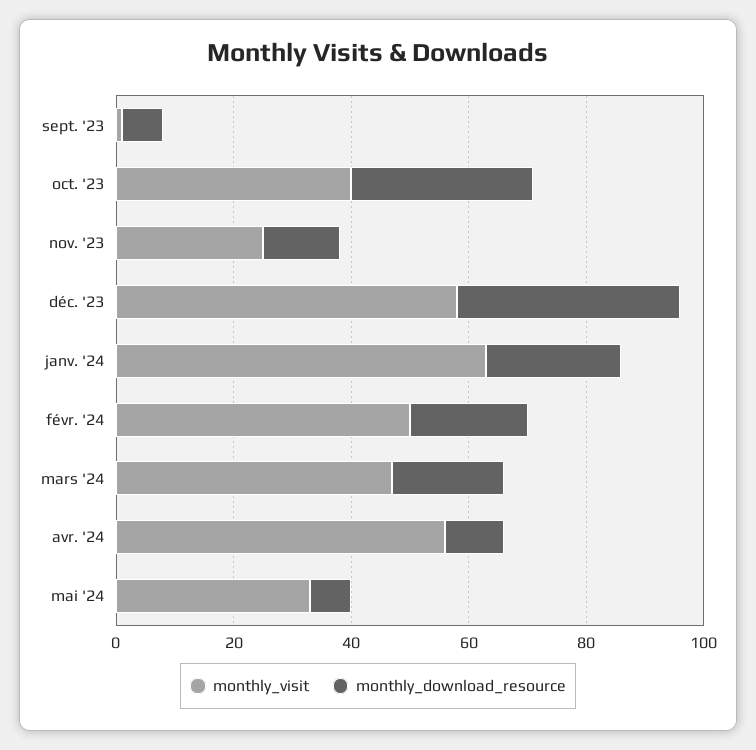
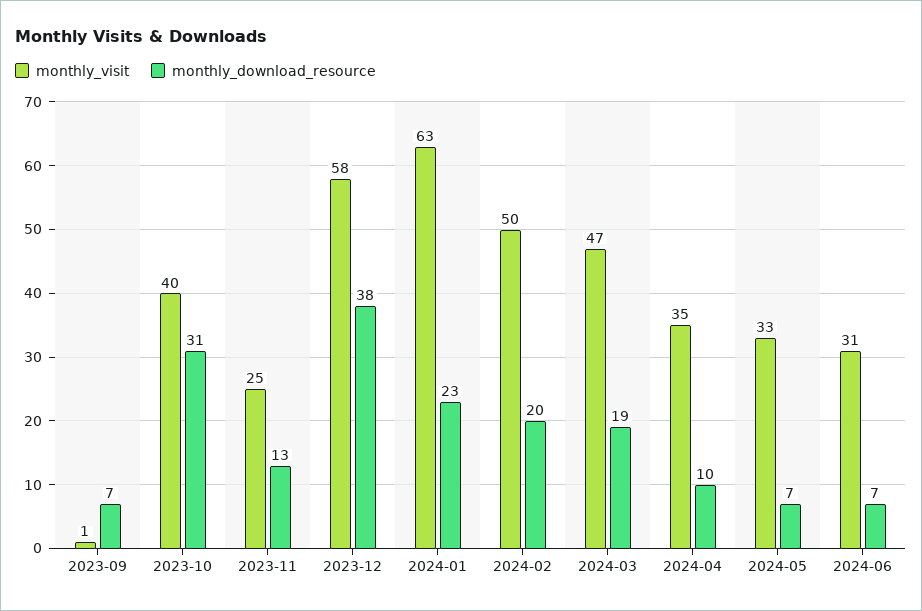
monthly_visit, avr. '24: 55 -> 35
monthly_visit, 2024-06: none -> 31
monthly_download_resource, 2024-06: none -> 7

